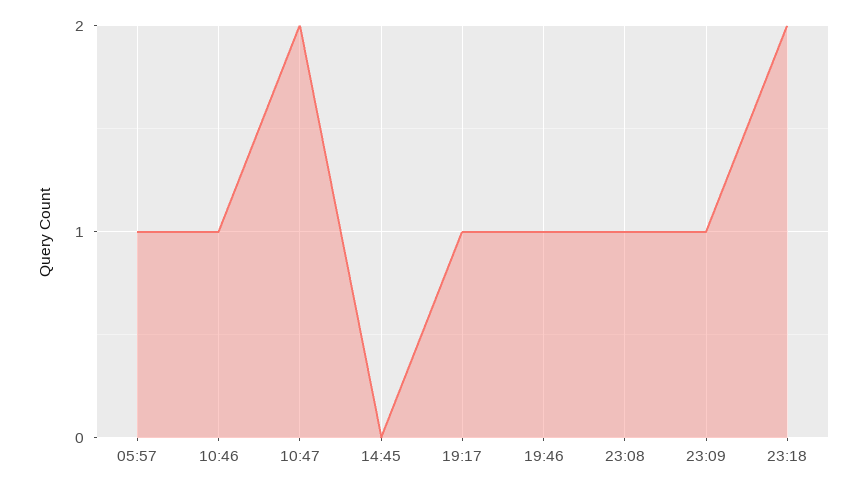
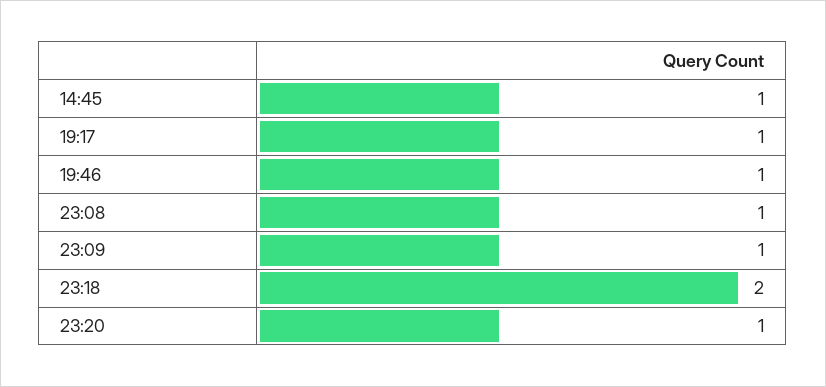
05:57: 1 -> none
10:46: 1 -> none
10:47: 2 -> none
14:45: 0 -> 1
23:20: none -> 1

